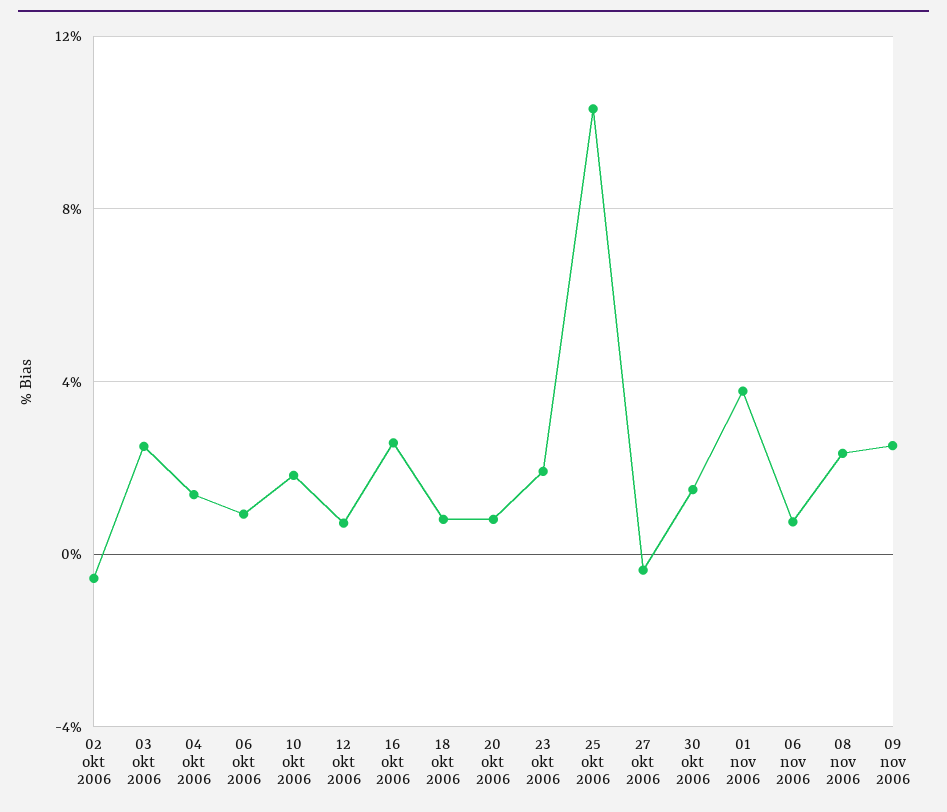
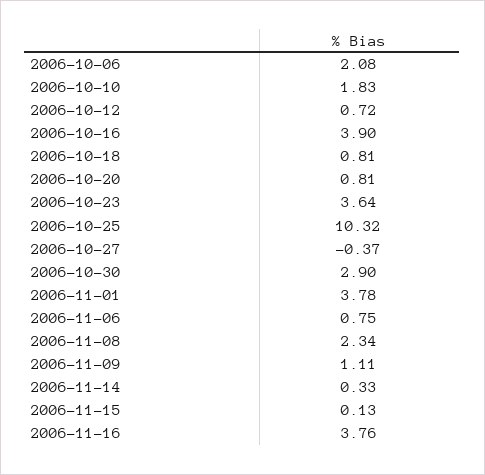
02 okt 2006: -0.5 -> none
03 okt 2006: 2.5 -> none
04 okt 2006: 1.5 -> none
06 okt 2006: 1 -> 2.08
16 okt 2006: 2.5 -> 3.9
23 okt 2006: 2 -> 3.64
30 okt 2006: 1.5 -> 2.9
09 nov 2006: 2.5 -> 1.11
2006-11-14: none -> 0.33
2006-11-15: none -> 0.13
2006-11-16: none -> 3.76

